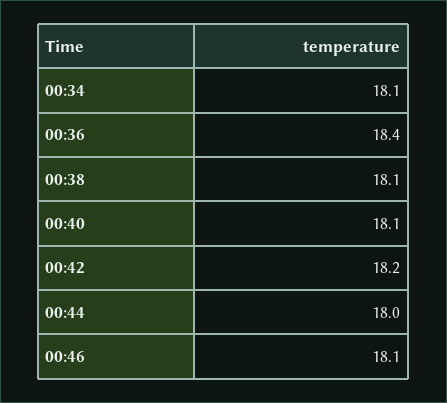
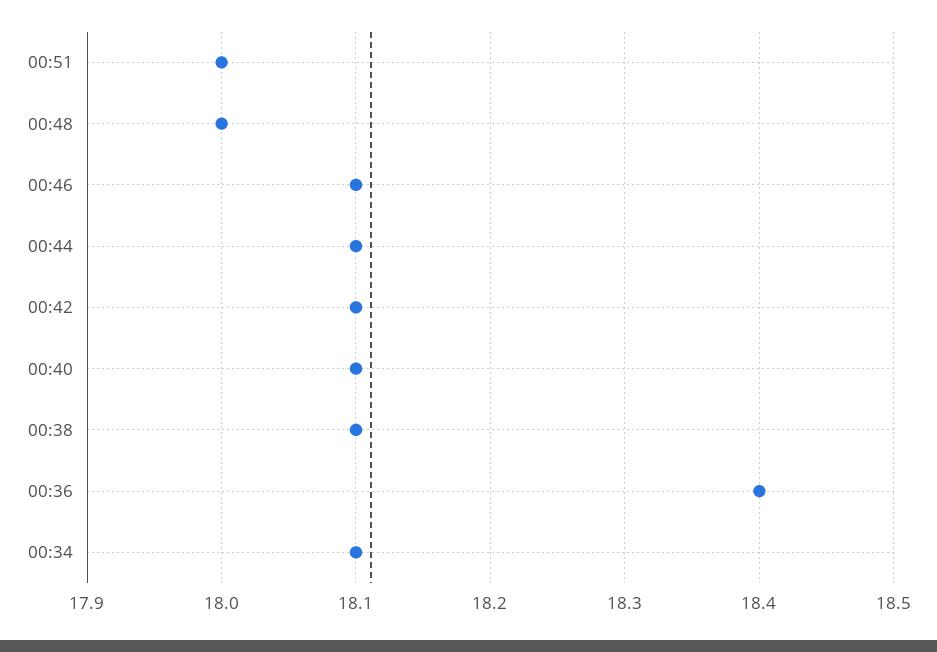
00:42: 18.2 -> 18.1
00:44: 18 -> 18.1
00:51: none -> 18
00:48: none -> 18

